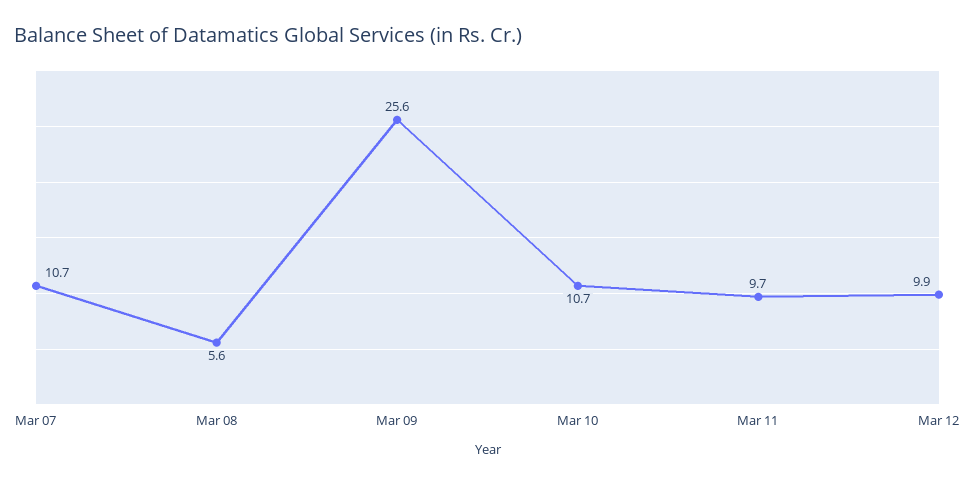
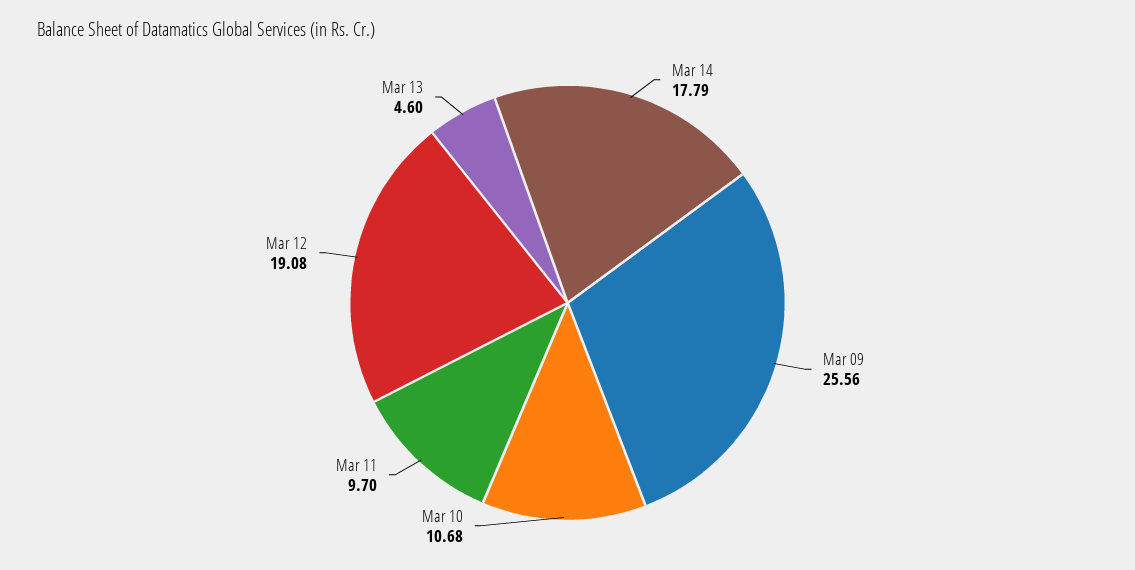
Mar 07: 10.7 -> none
Mar 08: 5.6 -> none
Mar 12: 9.9 -> 19.08
Mar 14: none -> 17.79
Mar 13: none -> 4.6

